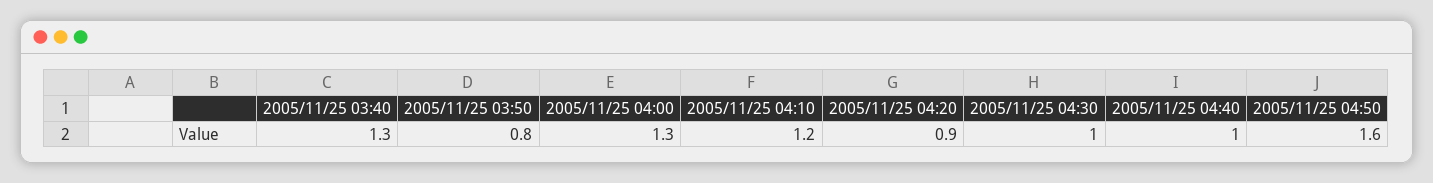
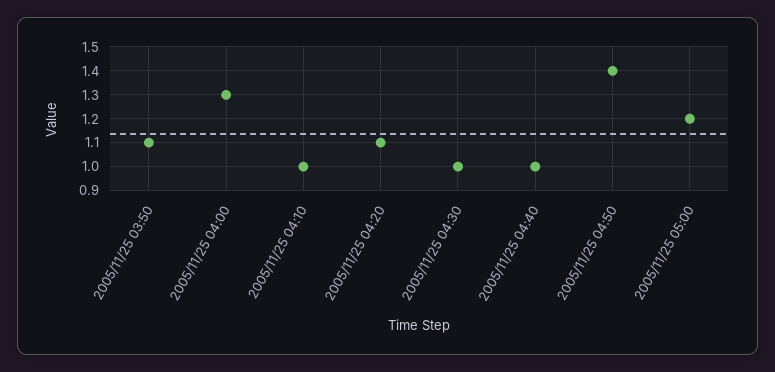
2005/11/25 03:40: 1.3 -> none
2005/11/25 03:50: 0.8 -> 1.1
2005/11/25 04:10: 1.2 -> 1
2005/11/25 04:20: 0.9 -> 1.1
2005/11/25 04:50: 1.6 -> 1.4
2005/11/25 05:00: none -> 1.2

